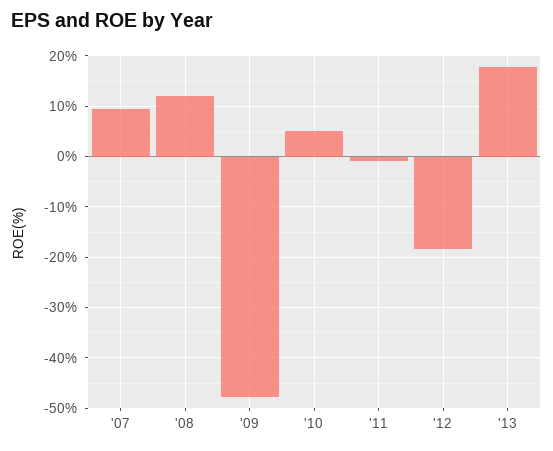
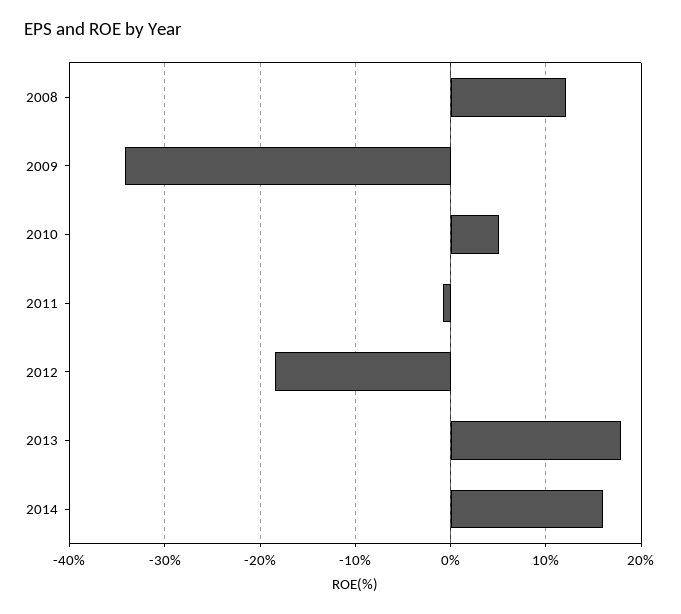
'07: 10 -> none
'09: -48 -> -34
2014: none -> 16

